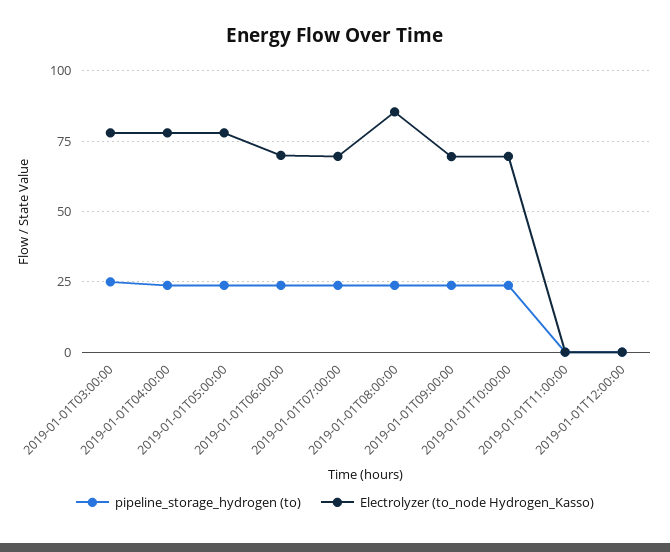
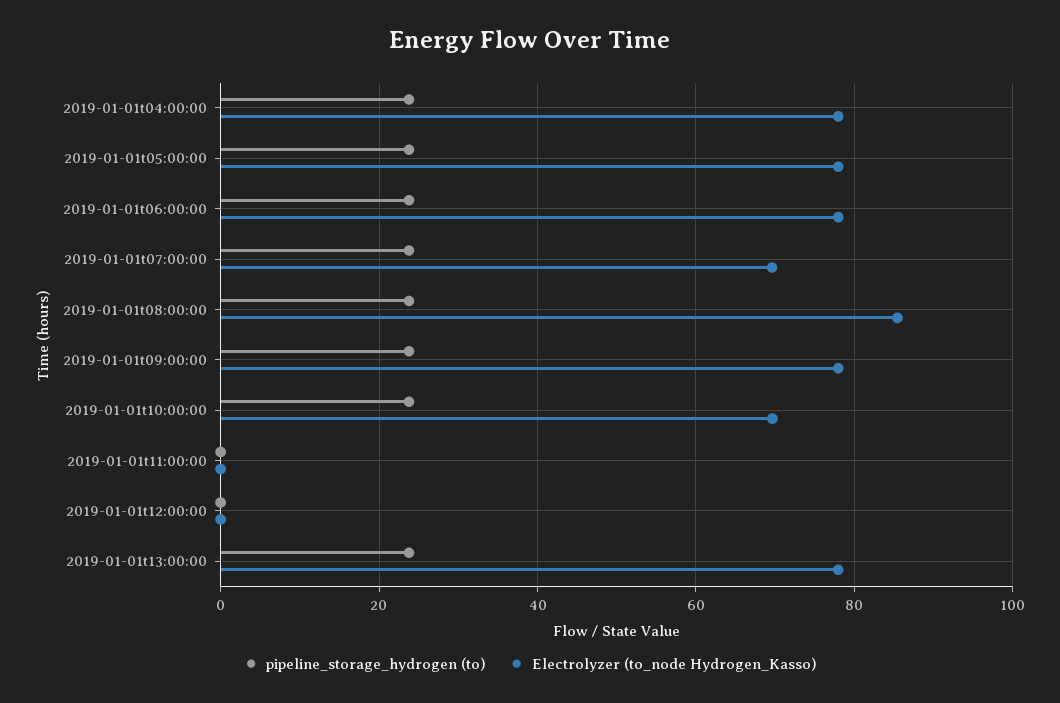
pipeline_storage_hydrogen (to), 2019-01-01T03:00:00: 25 -> none
Electrolyzer (to_node Hydrogen_Kasso), 2019-01-01T03:00:00: 77.5 -> none
Electrolyzer (to_node Hydrogen_Kasso), 2019-01-01T06:00:00: 70 -> 78
Electrolyzer (to_node Hydrogen_Kasso), 2019-01-01T09:00:00: 70 -> 78
pipeline_storage_hydrogen (to), 2019-01-01t13:00:00: none -> 24
Electrolyzer (to_node Hydrogen_Kasso), 2019-01-01t13:00:00: none -> 78

